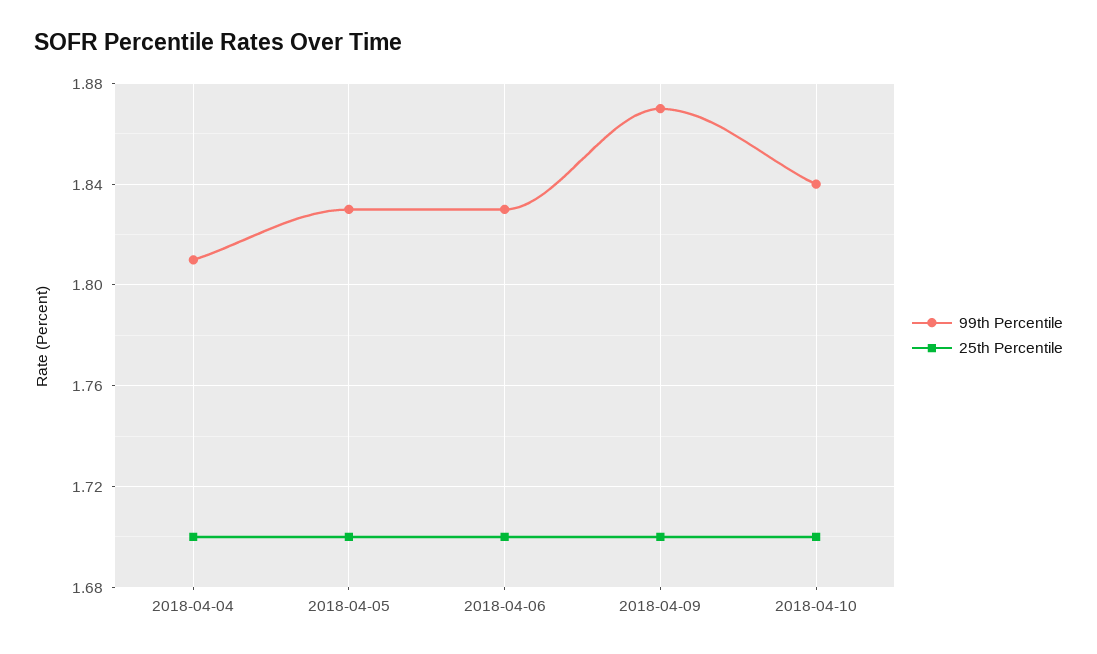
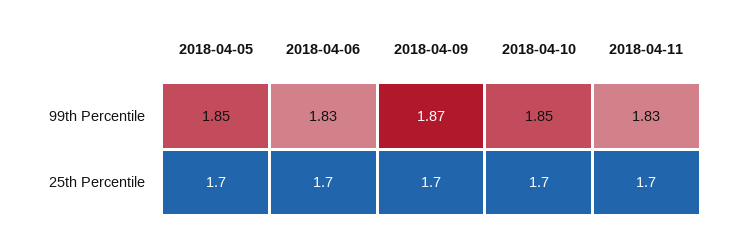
99th Percentile, 2018-04-04: 1.81 -> none
25th Percentile, 2018-04-04: 1.7 -> none
99th Percentile, 2018-04-05: 1.83 -> 1.85
99th Percentile, 2018-04-10: 1.84 -> 1.85
99th Percentile, 2018-04-11: none -> 1.83
25th Percentile, 2018-04-11: none -> 1.7

